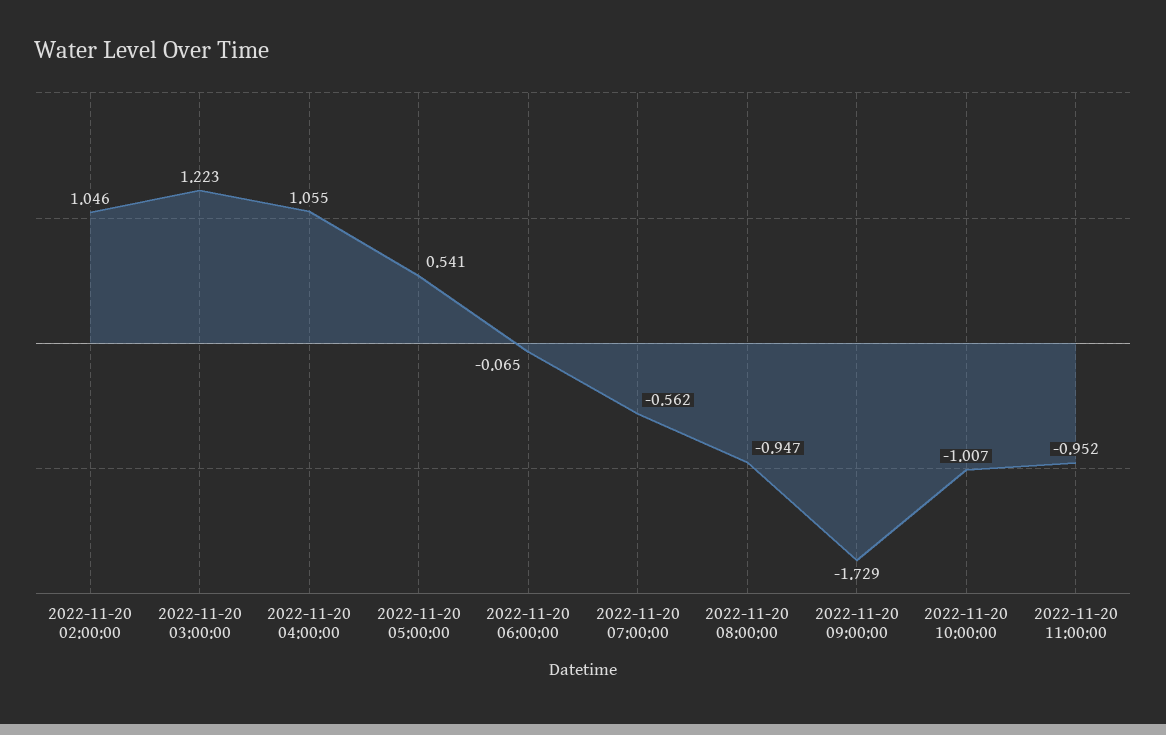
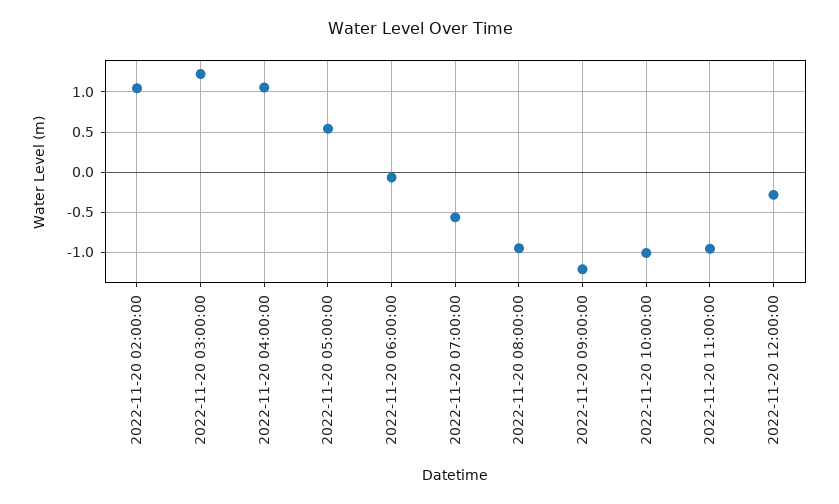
2022-11-20 09:00:00: -1.729 -> -1.2
2022-11-20 12:00:00: none -> -0.3

